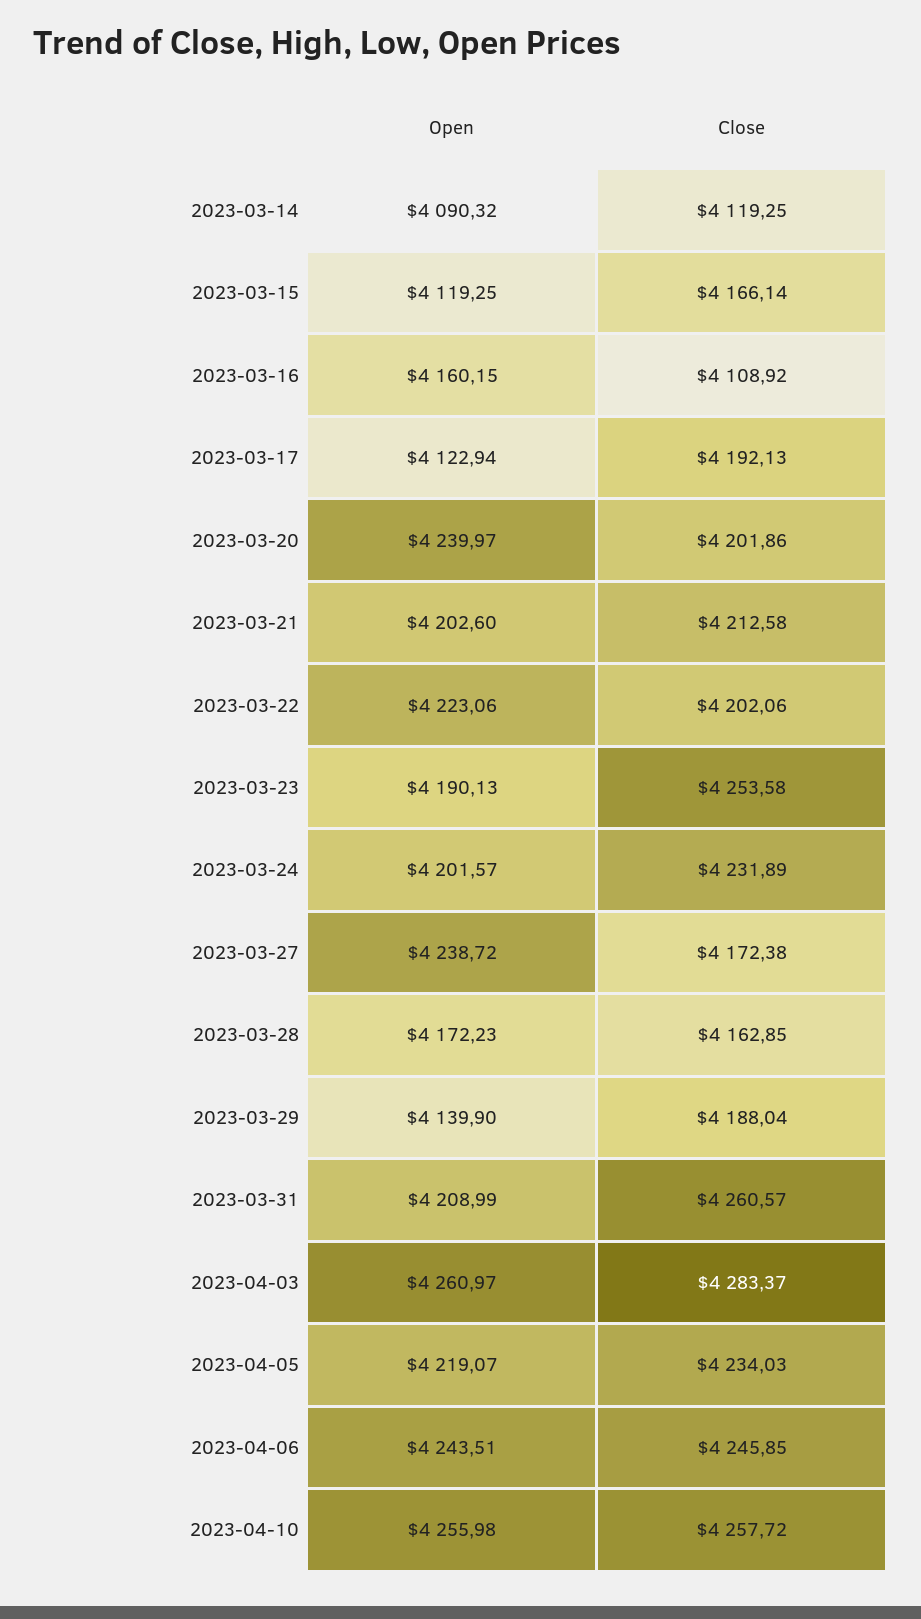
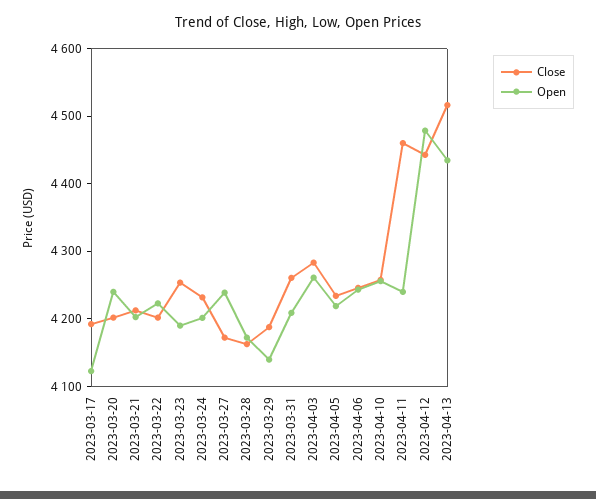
Open, 2023-03-14: 4090.32 -> none
Close, 2023-03-14: 4119.25 -> none
Open, 2023-03-15: 4119.25 -> none
Close, 2023-03-15: 4166.14 -> none
Open, 2023-03-16: 4160.15 -> none
Close, 2023-03-16: 4108.92 -> none
Close, 2023-04-11: none -> 4460
Open, 2023-04-11: none -> 4240
Close, 2023-04-12: none -> 4440
Open, 2023-04-12: none -> 4480
Close, 2023-04-13: none -> 4520
Open, 2023-04-13: none -> 4440

